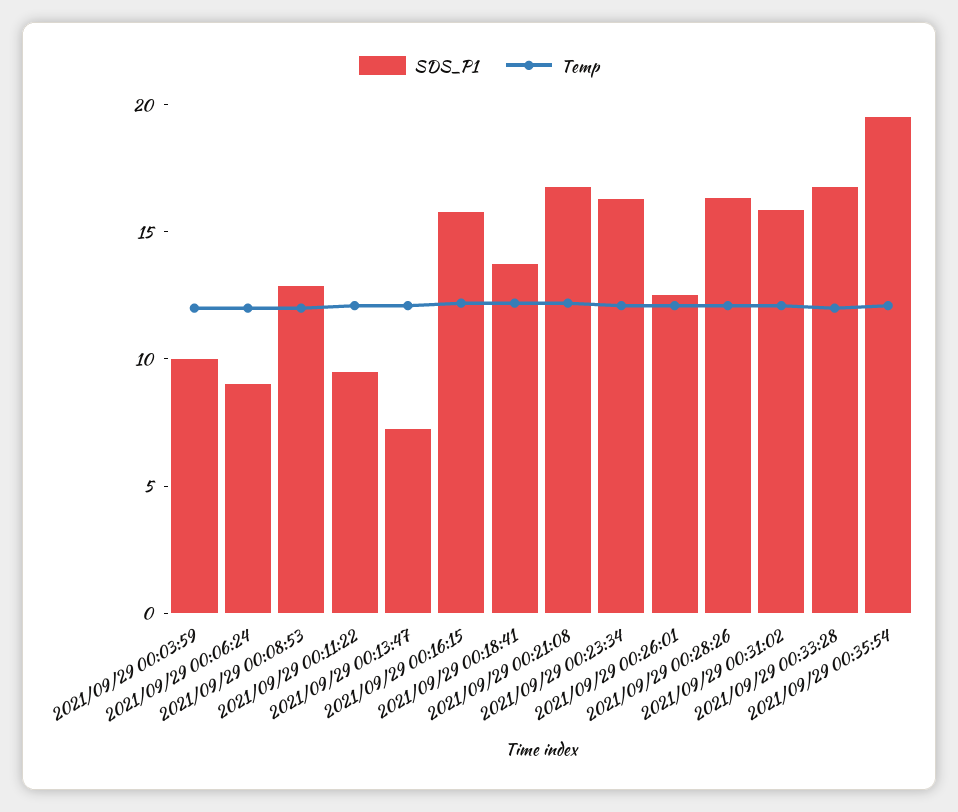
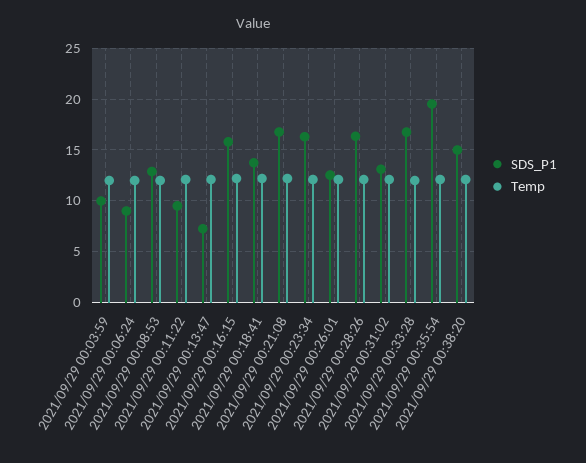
SDS_P1, 2021/09/29 00:31:02: 16 -> 13
SDS_P1, 2021/09/29 00:38:20: none -> 15
Temp, 2021/09/29 00:38:20: none -> 12

